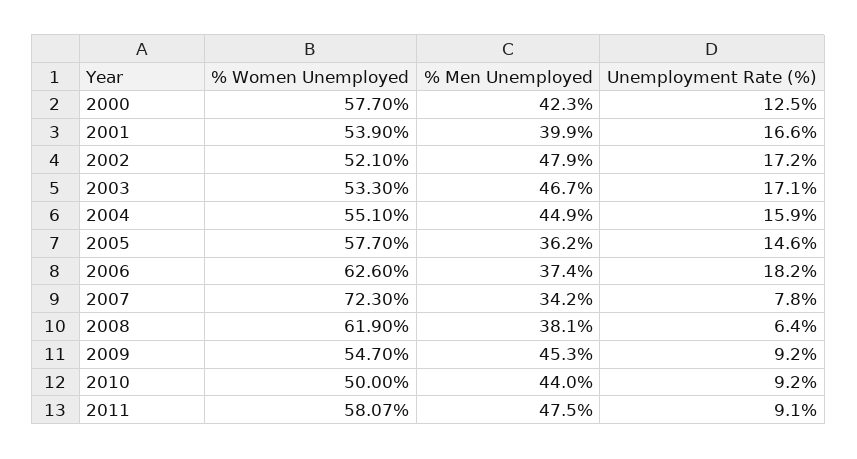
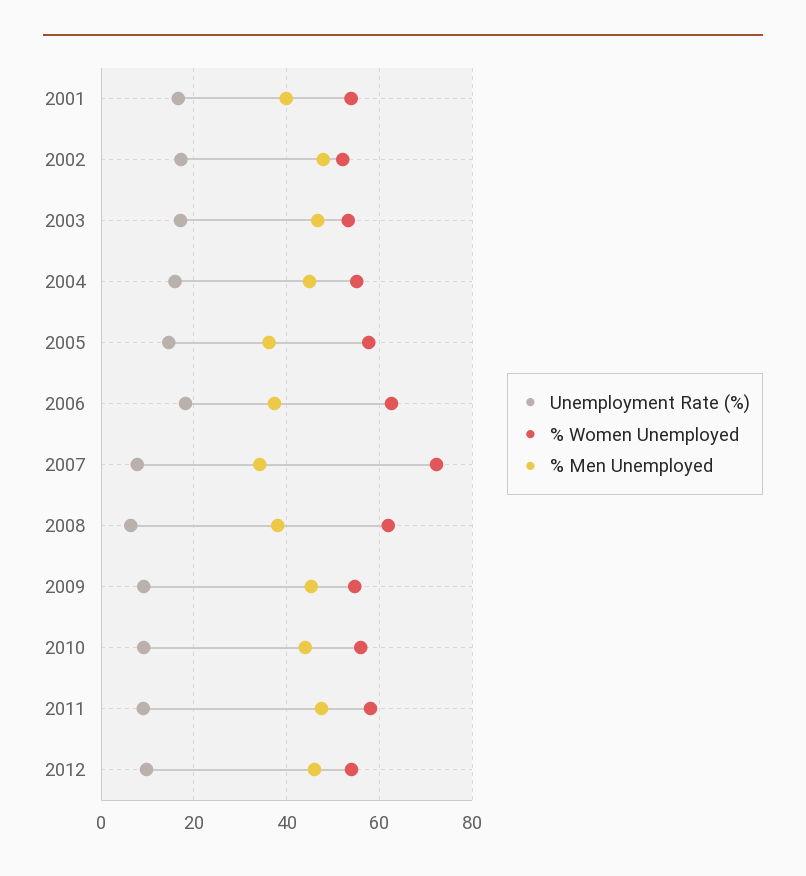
% Women Unemployed, 2000: 57.7 -> none
% Men Unemployed, 2000: 42.3 -> none
Unemployment Rate (%), 2000: 12.5 -> none
% Women Unemployed, 2010: 50 -> 56
Unemployment Rate (%), 2012: none -> 10
% Women Unemployed, 2012: none -> 54
% Men Unemployed, 2012: none -> 46

